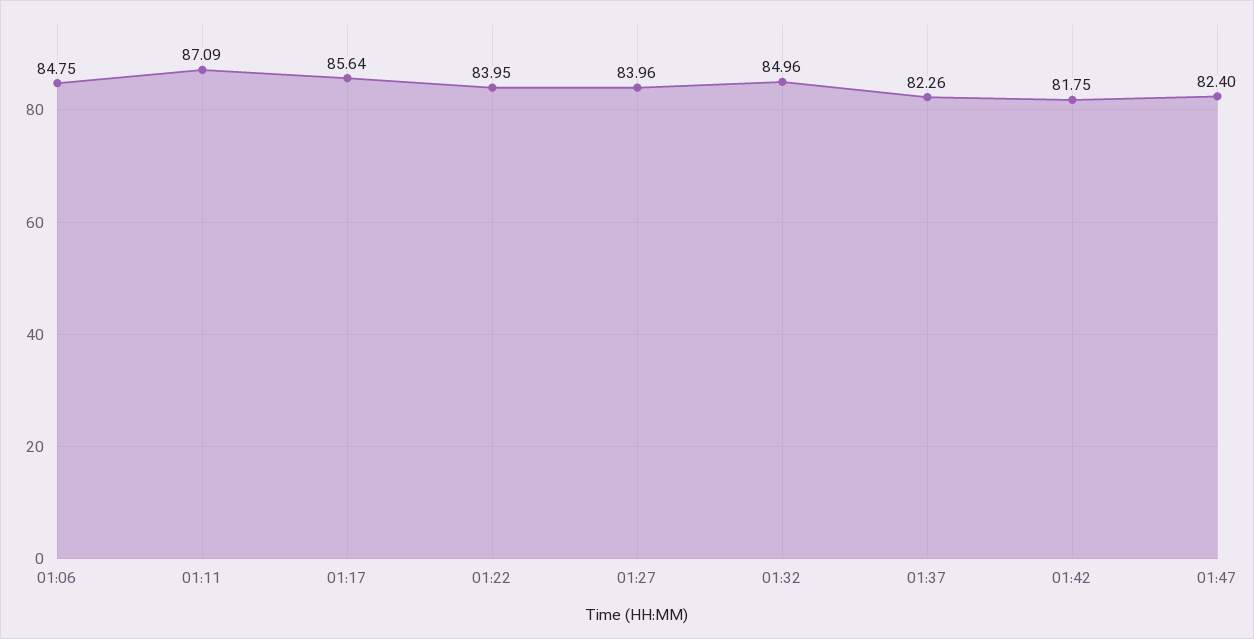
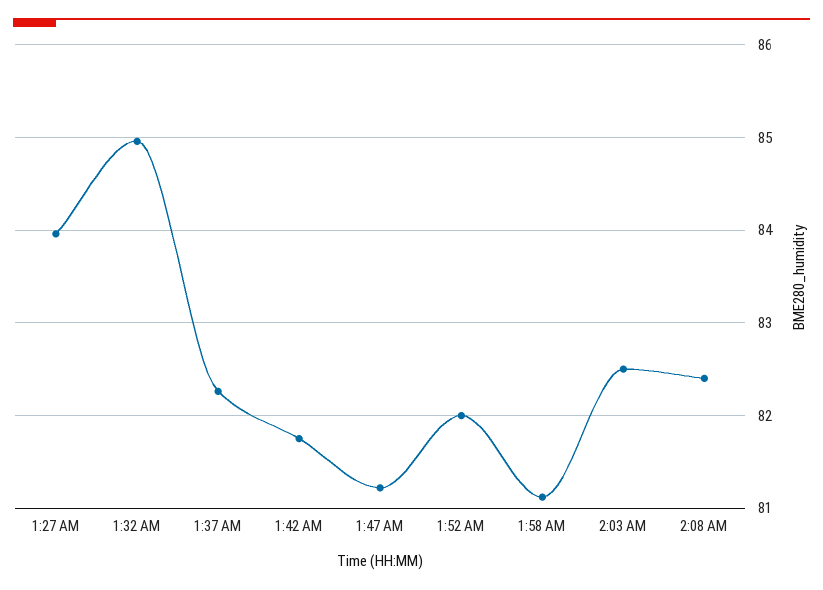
01:06: 84.75 -> none
01:11: 87.09 -> none
01:17: 85.64 -> none
01:22: 83.95 -> none
01:47: 82.4 -> 81.2
1:52 AM: none -> 82
1:58 AM: none -> 81.1
2:03 AM: none -> 82.5
2:08 AM: none -> 82.4

